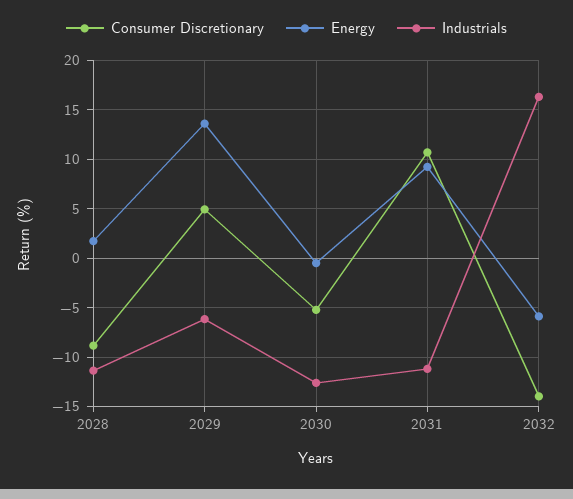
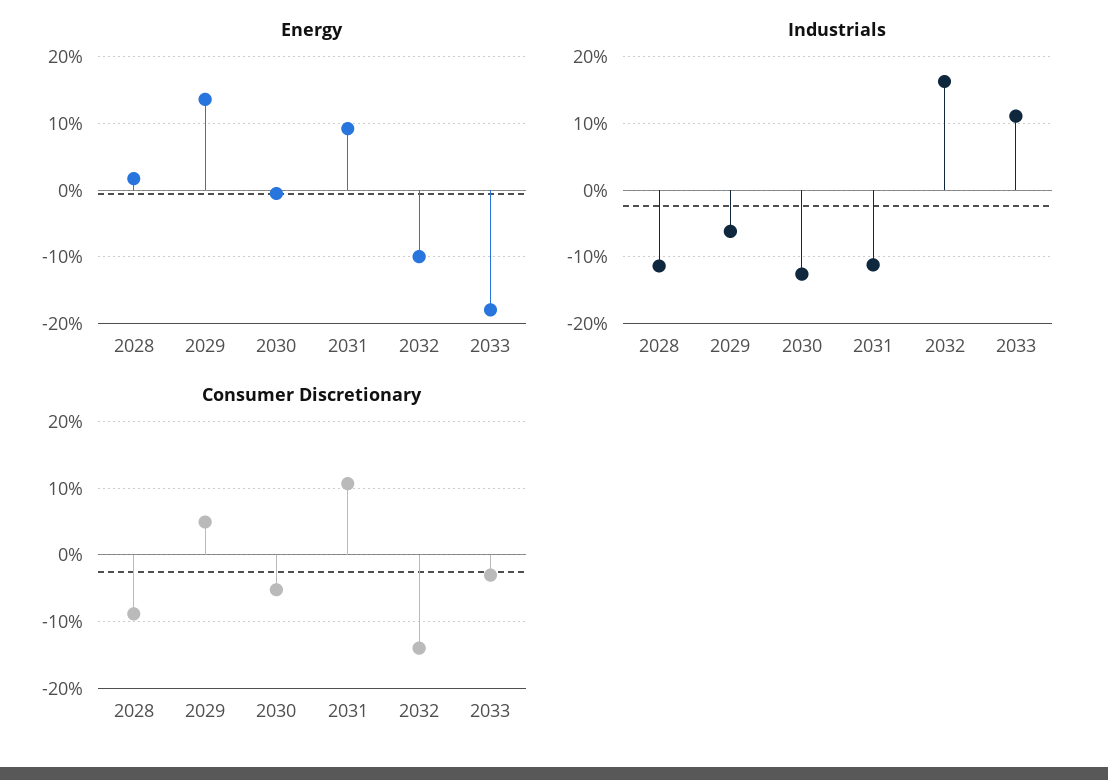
Energy, 2032: -6 -> -10
Energy, 2033: none -> -18
Industrials, 2033: none -> 11
Consumer Discretionary, 2033: none -> -3

